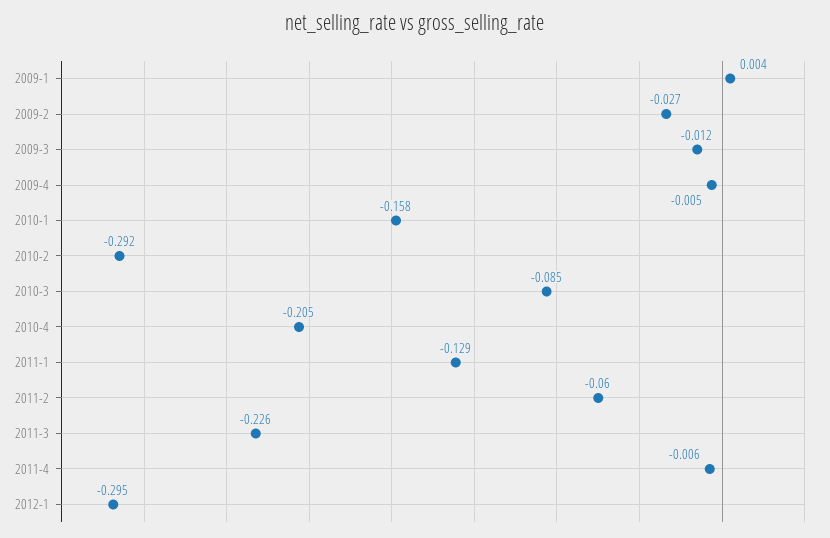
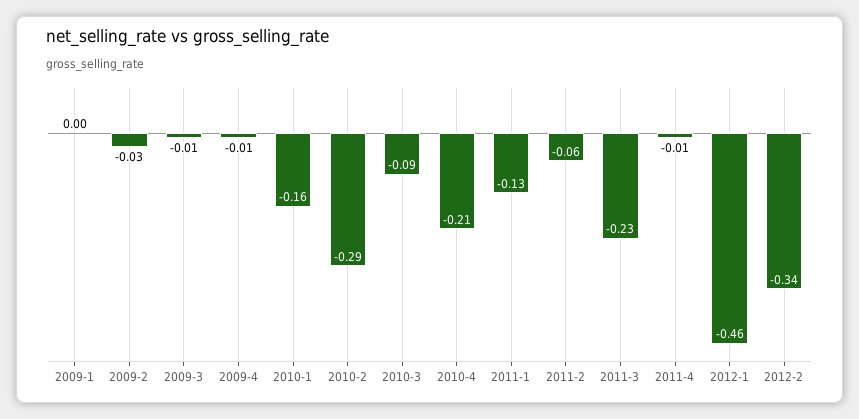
2012-1: -0.295 -> -0.46
2012-2: none -> -0.34

